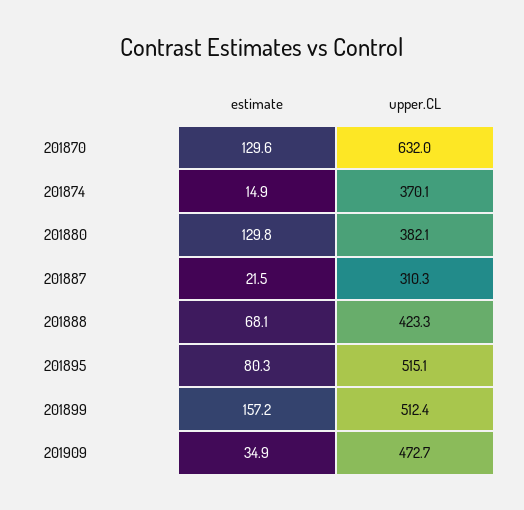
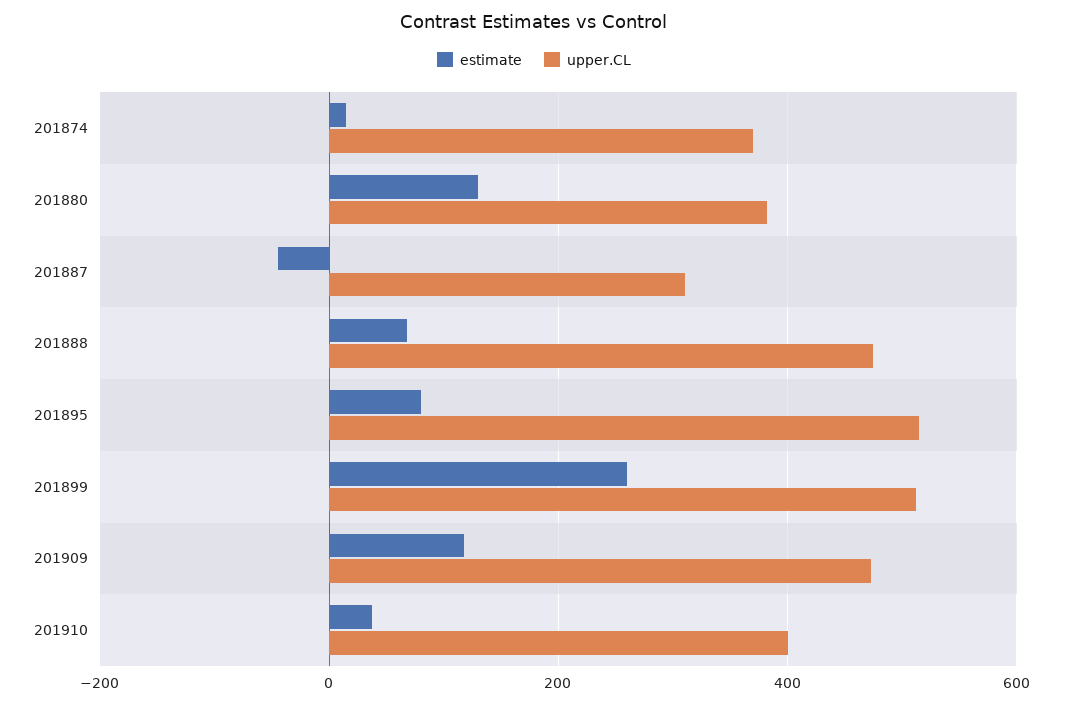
estimate, 201870: 129.6 -> none
upper.CL, 201870: 632 -> none
estimate, 201887: 21.5 -> -40
upper.CL, 201888: 423.3 -> 480
estimate, 201899: 157.2 -> 260
estimate, 201909: 34.9 -> 120
estimate, 201910: none -> 40
upper.CL, 201910: none -> 400

